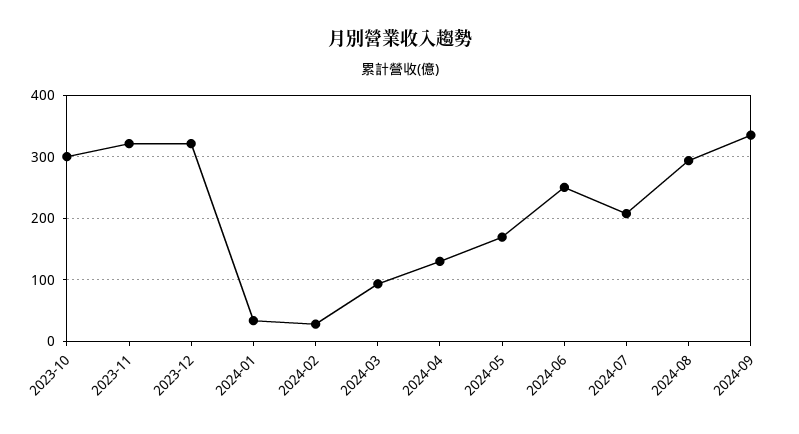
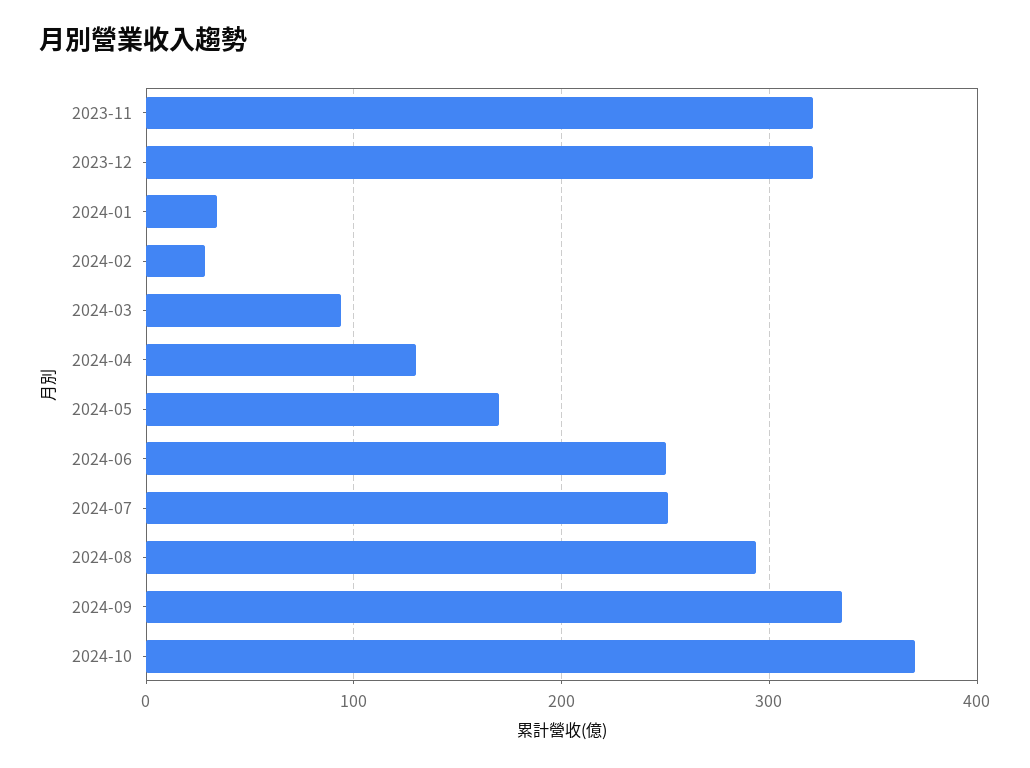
2023-10: 300 -> none
2024-07: 210 -> 250
2024-10: none -> 370

